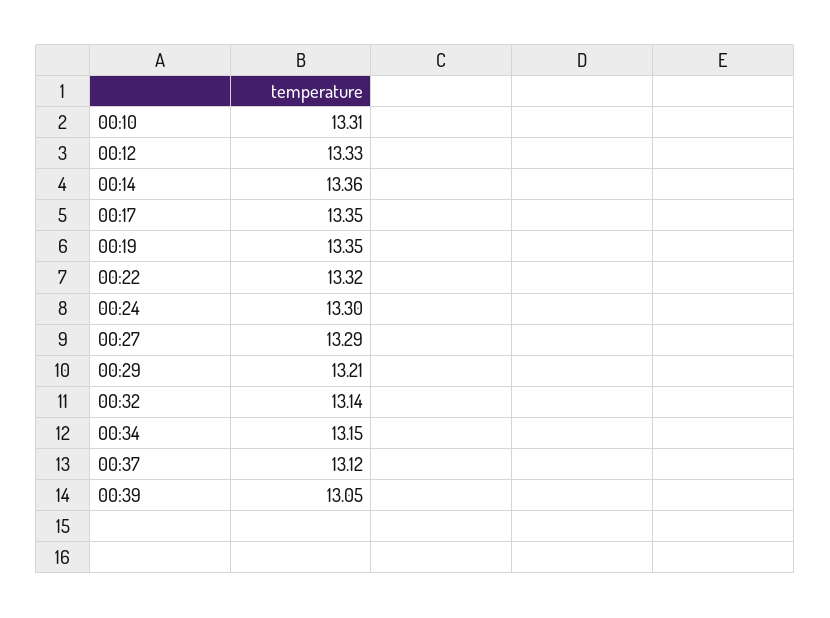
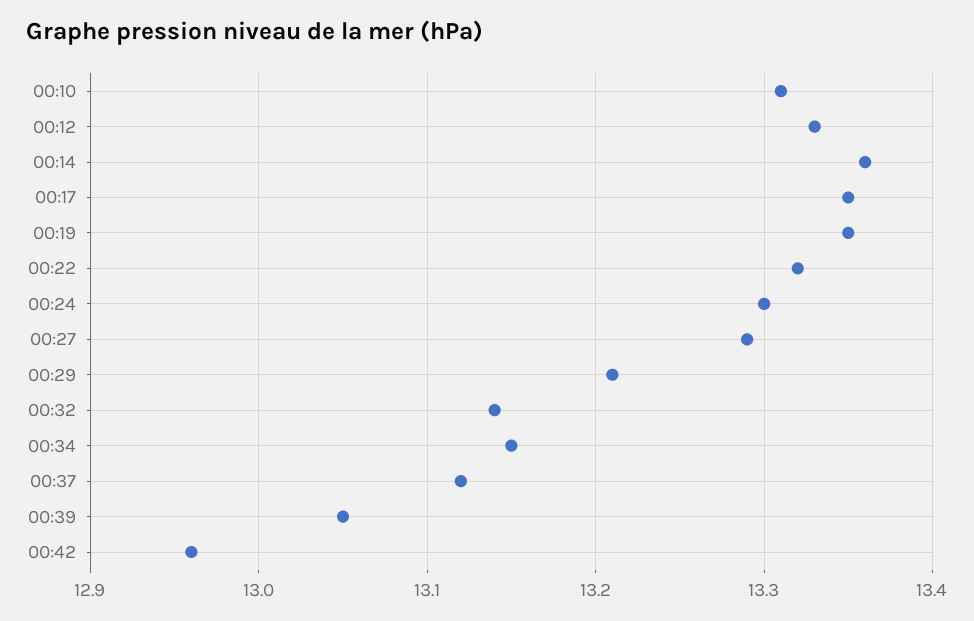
00:42: none -> 12.96

